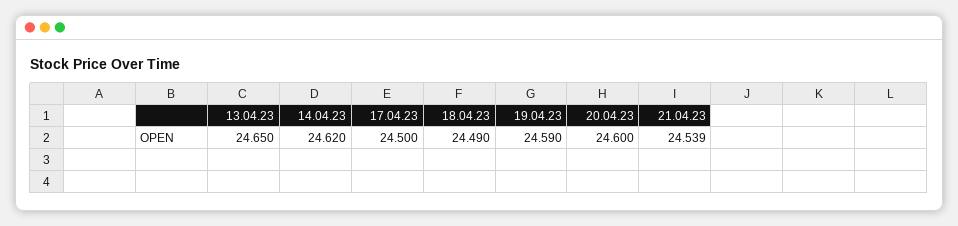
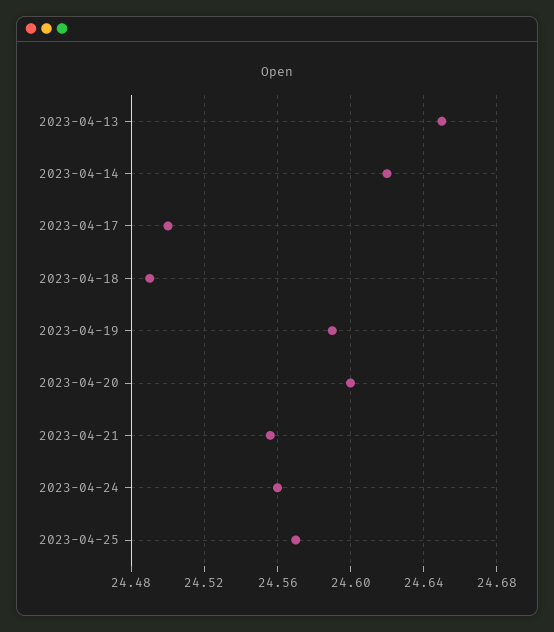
21.04.23: 24.539 -> 24.555
2023-04-24: none -> 24.56
2023-04-25: none -> 24.57

